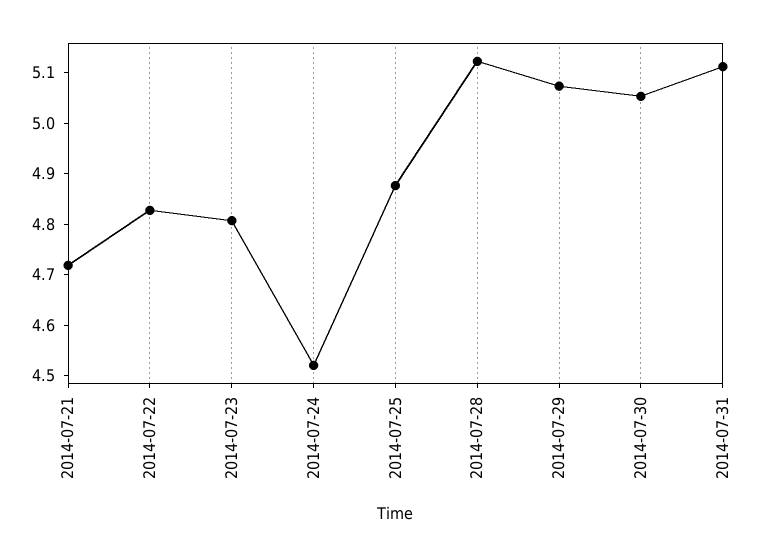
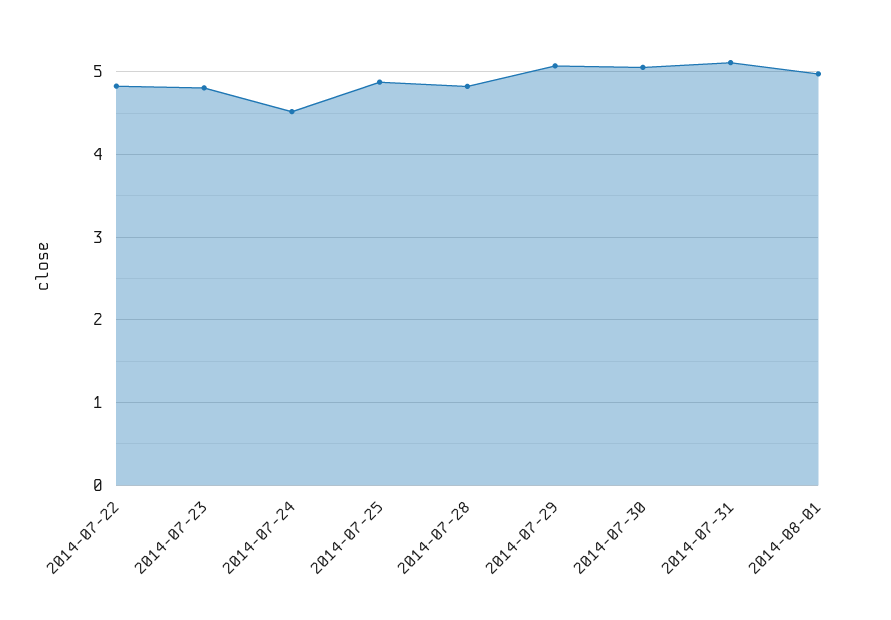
2014-07-21: 4.72 -> none
2014-07-28: 5.12 -> 4.8
2014-08-01: none -> 5

